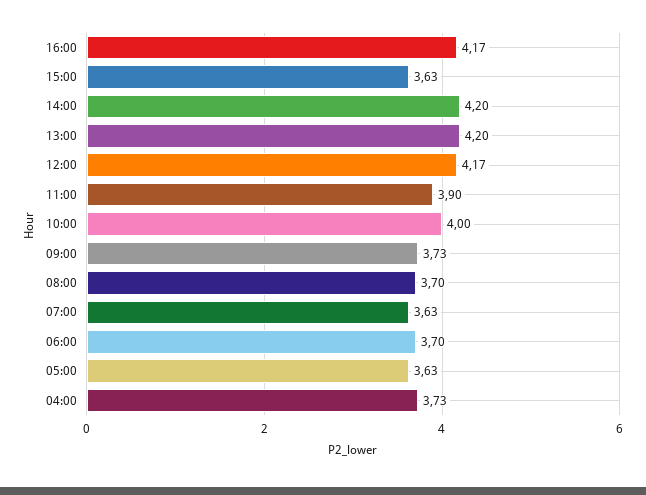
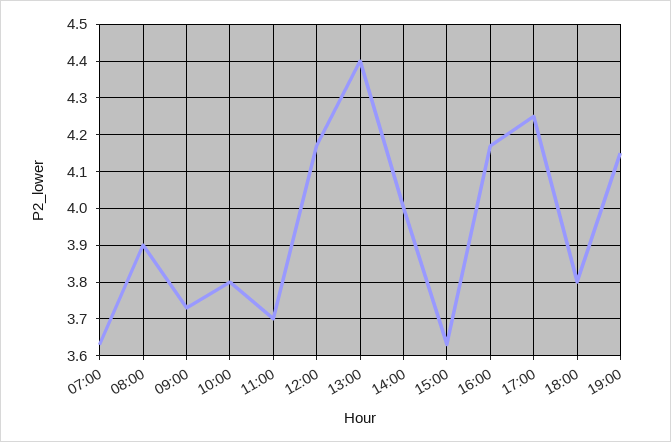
14:00: 4.2 -> 4
13:00: 4.2 -> 4.4
11:00: 3.9 -> 3.7
10:00: 4 -> 3.8
08:00: 3.7 -> 3.9
06:00: 3.7 -> none
05:00: 3.63 -> none
04:00: 3.73 -> none
17:00: none -> 4.25
18:00: none -> 3.8
19:00: none -> 4.15

